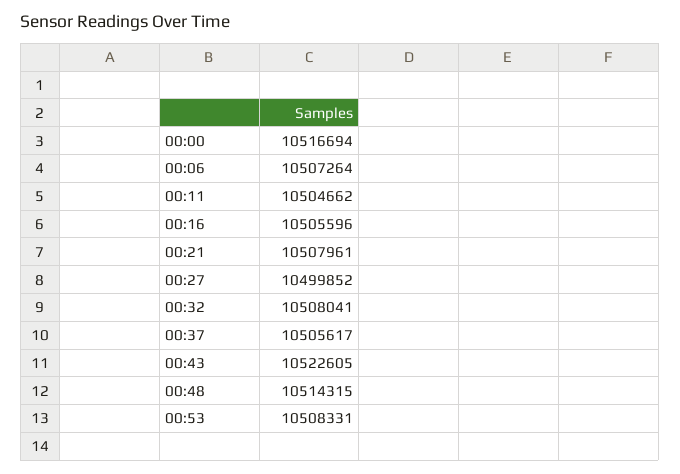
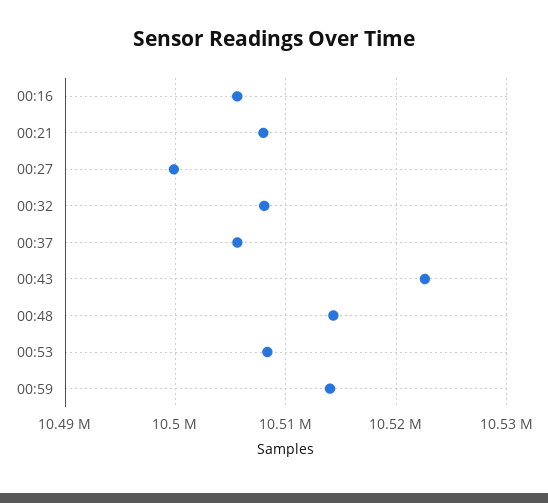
00:00: 10516694 -> none
00:06: 10507264 -> none
00:11: 10504662 -> none
00:59: none -> 10514000

